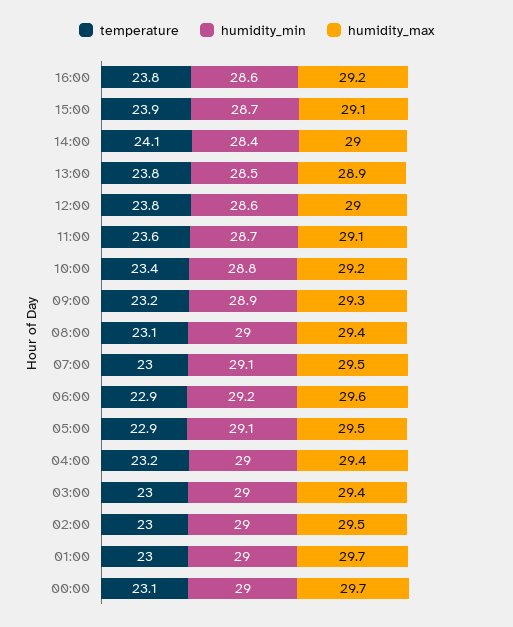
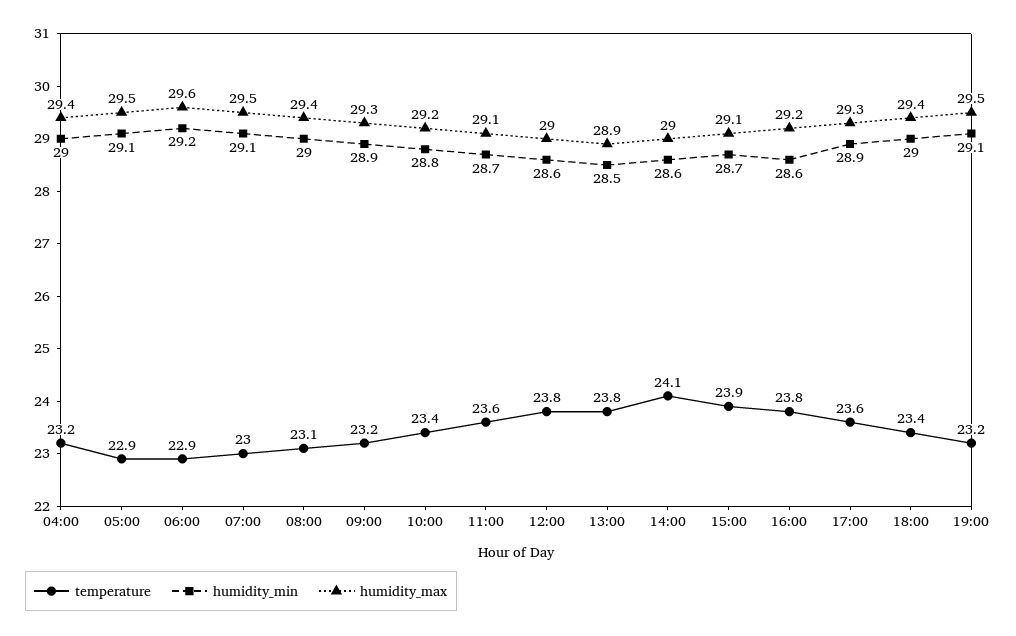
humidity_min, 14:00: 28.4 -> 28.6
temperature, 03:00: 23 -> none
humidity_min, 03:00: 29 -> none
humidity_max, 03:00: 29.4 -> none
temperature, 02:00: 23 -> none
humidity_min, 02:00: 29 -> none
humidity_max, 02:00: 29.5 -> none
temperature, 01:00: 23 -> none
humidity_min, 01:00: 29 -> none
humidity_max, 01:00: 29.7 -> none
temperature, 00:00: 23.1 -> none
humidity_min, 00:00: 29 -> none
humidity_max, 00:00: 29.7 -> none
temperature, 17:00: none -> 23.6
humidity_min, 17:00: none -> 28.9
humidity_max, 17:00: none -> 29.3
temperature, 18:00: none -> 23.4
humidity_min, 18:00: none -> 29
humidity_max, 18:00: none -> 29.4
temperature, 19:00: none -> 23.2
humidity_min, 19:00: none -> 29.1
humidity_max, 19:00: none -> 29.5

